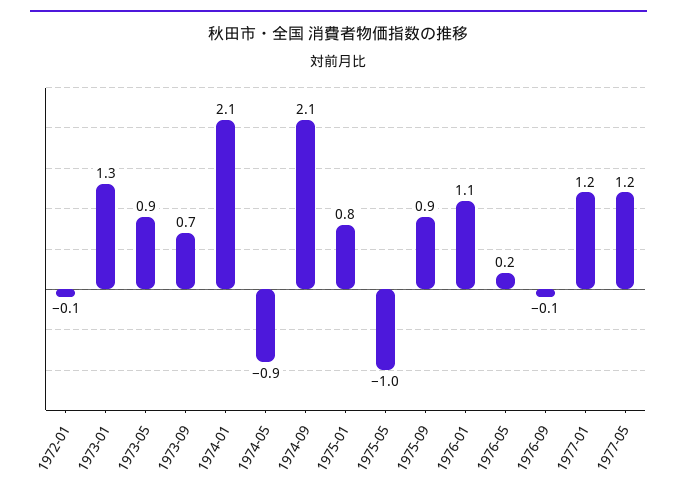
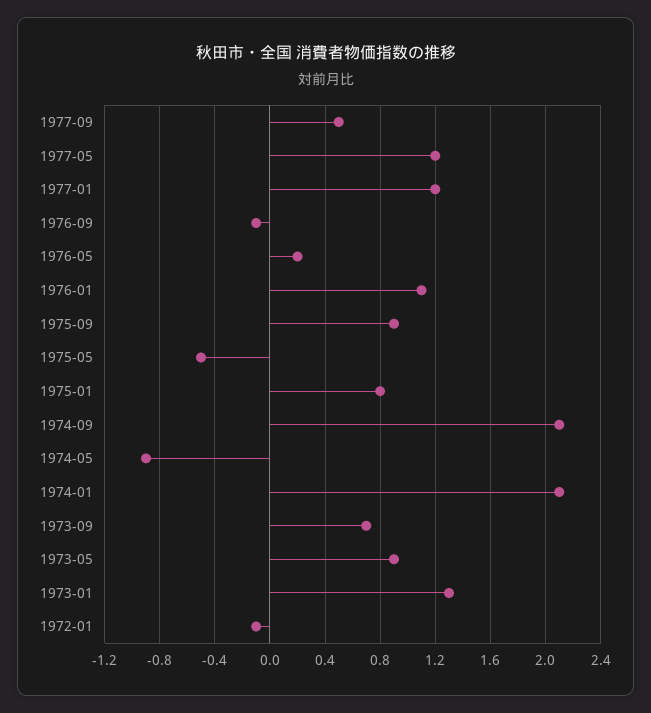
1975-05: -1 -> -0.5
1977-09: none -> 0.5

